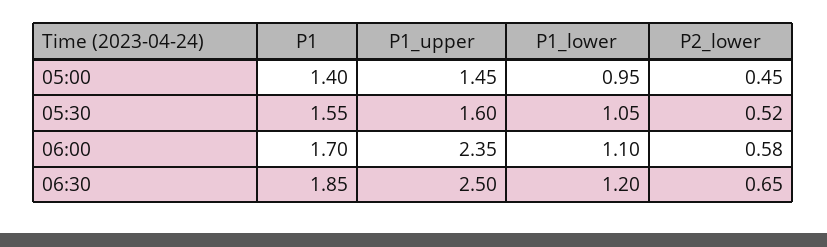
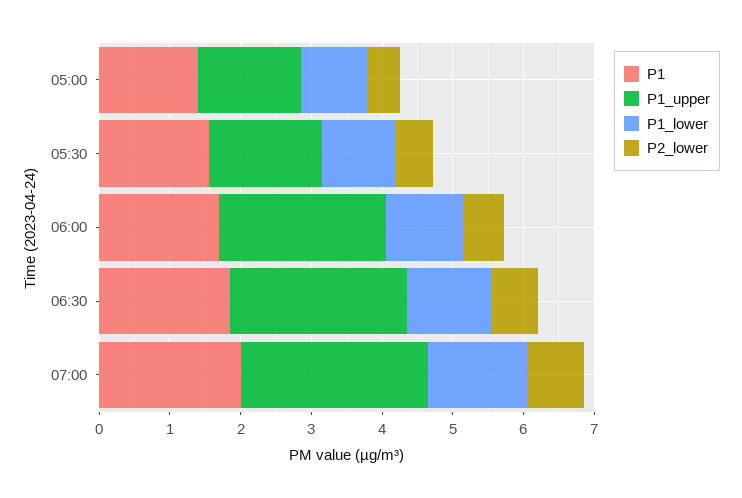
P1, 07:00: none -> 2
P1_upper, 07:00: none -> 2.6
P1_lower, 07:00: none -> 1.4
P2_lower, 07:00: none -> 0.8

